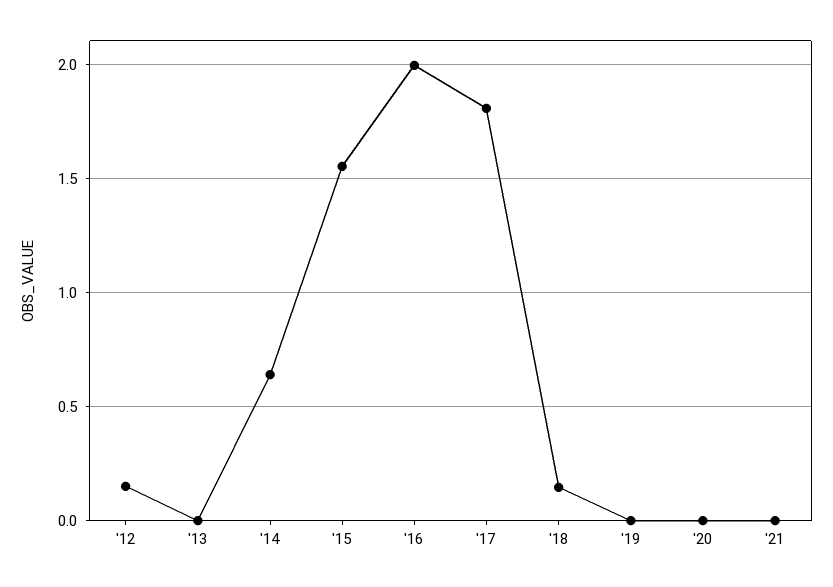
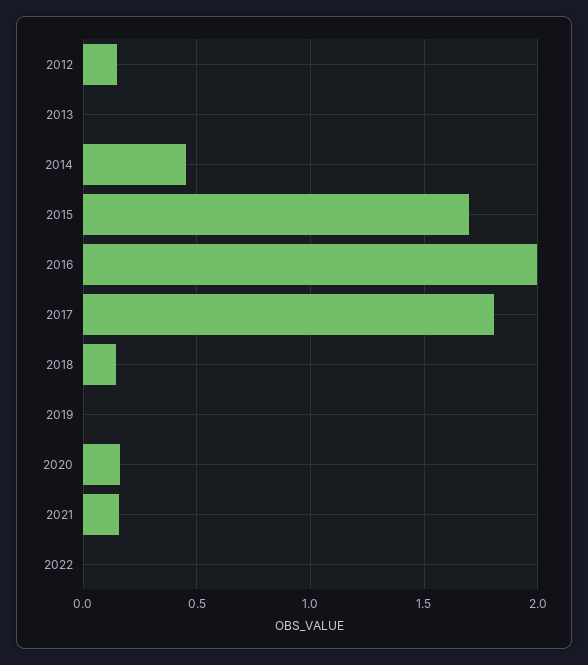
'14: 0.65 -> 0.45
'15: 1.55 -> 1.7
'20: 0 -> 0.15
'21: 0 -> 0.15
2022: none -> 0

